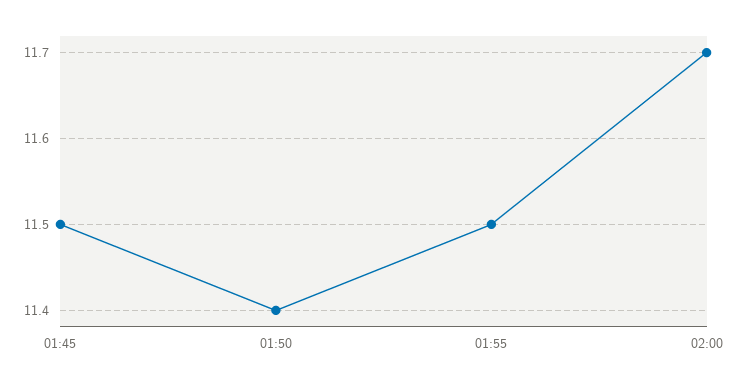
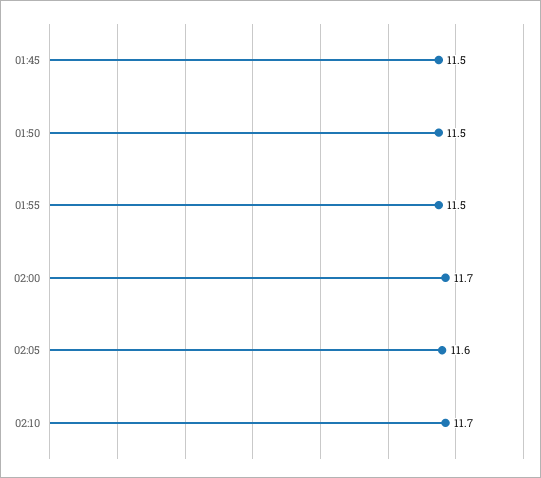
01:50: 11.4 -> 11.5
02:05: none -> 11.6
02:10: none -> 11.7

